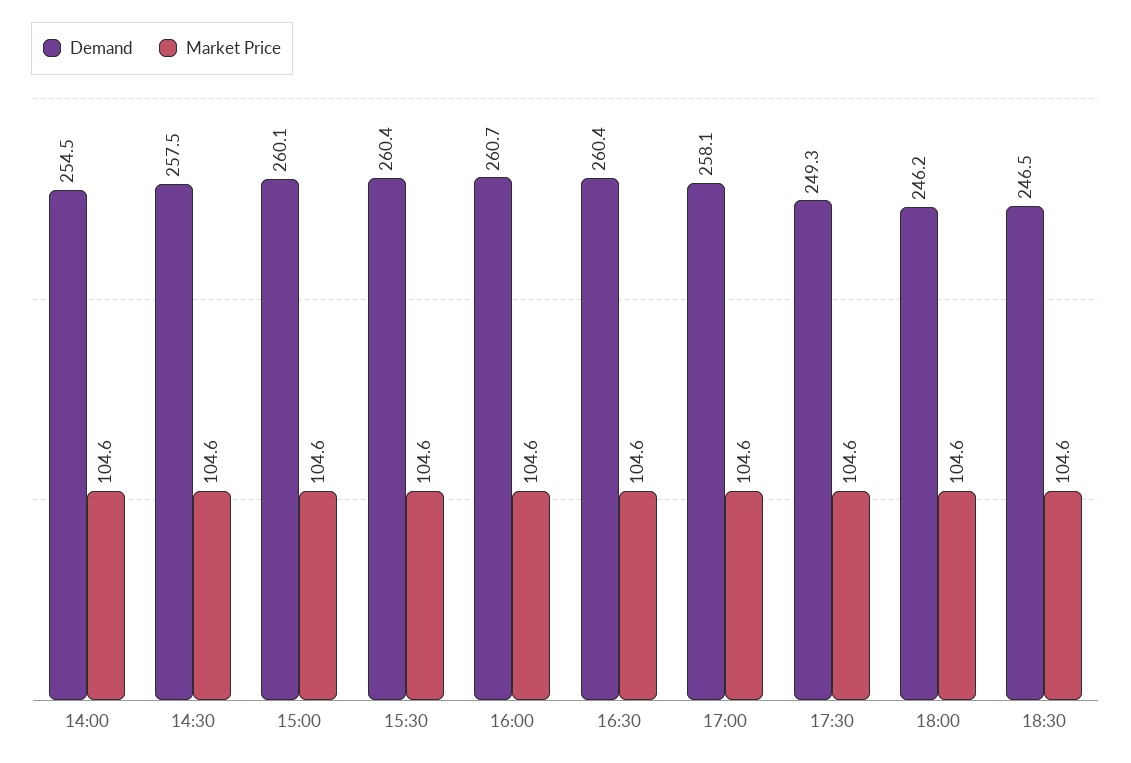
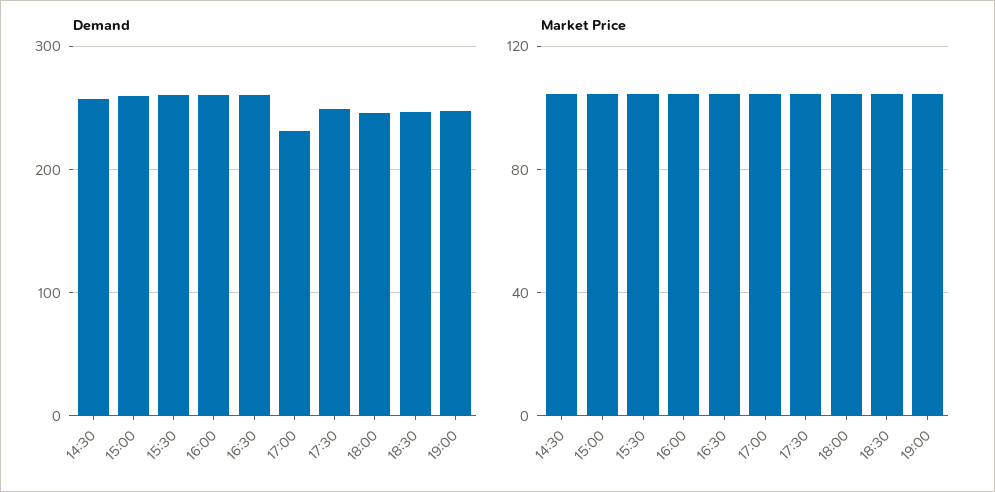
Demand, 14:00: 254.5 -> none
Market Price, 14:00: 104.6 -> none
Demand, 17:00: 258.1 -> 230
Demand, 19:00: none -> 250
Market Price, 19:00: none -> 105

